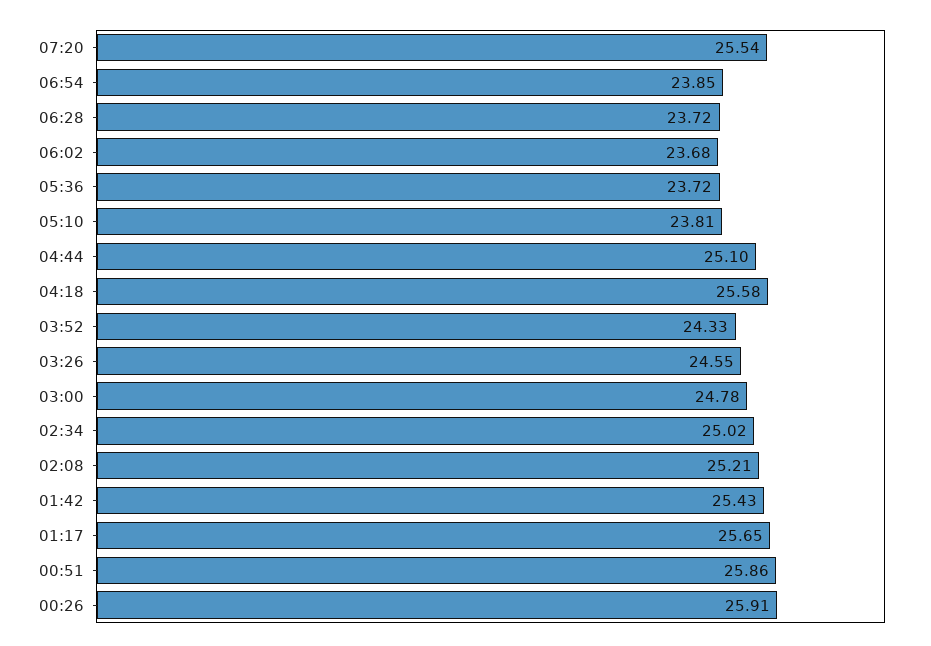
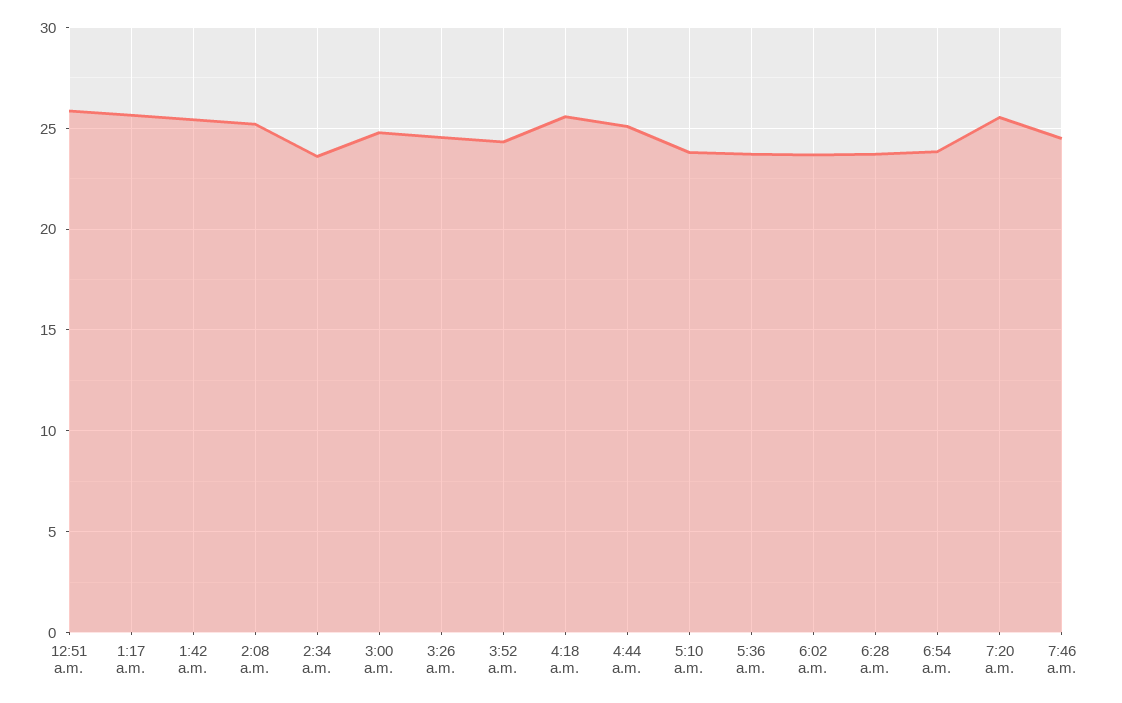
02:34: 25.02 -> 23.5
00:26: 25.91 -> none
7:46 a.m.: none -> 24.5

